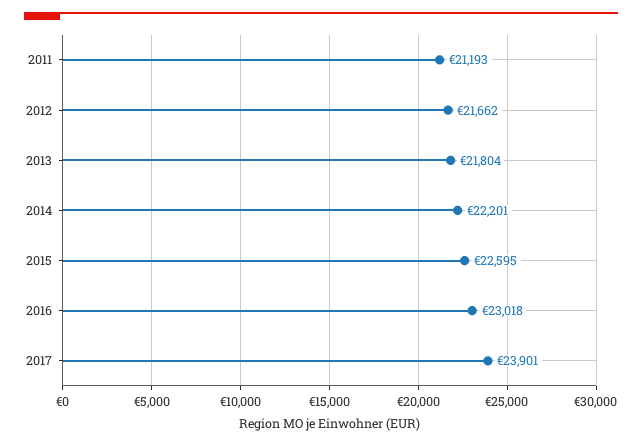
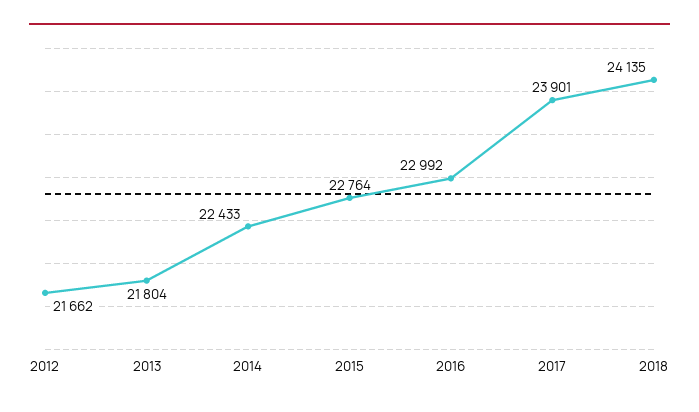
2011: 21193 -> none
2014: 22201 -> 22433
2015: 22595 -> 22764
2016: 23018 -> 22992
2018: none -> 24135

